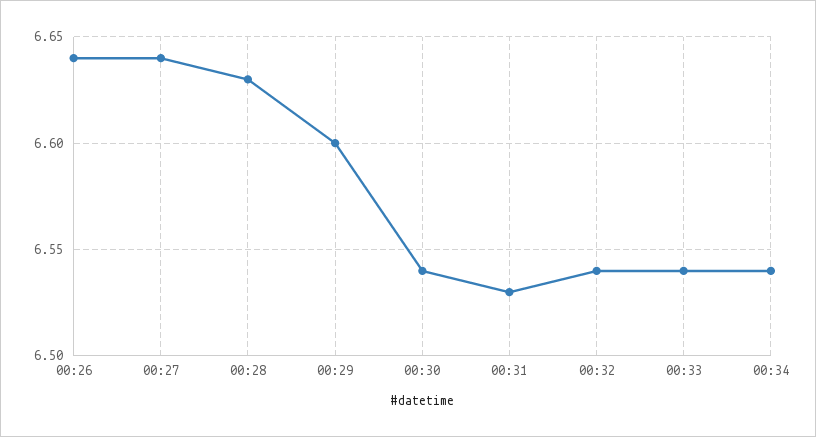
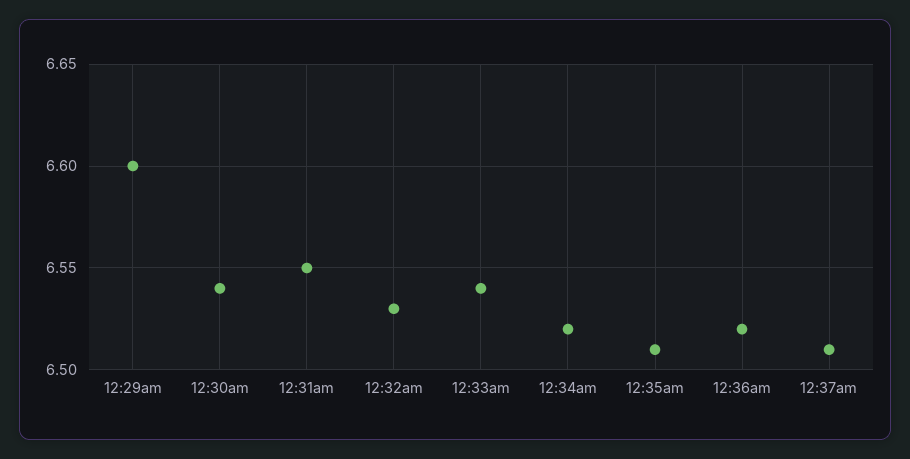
00:26: 6.64 -> none
00:27: 6.64 -> none
00:28: 6.63 -> none
00:31: 6.53 -> 6.55
00:32: 6.54 -> 6.53
00:34: 6.54 -> 6.52
12:35am: none -> 6.51
12:36am: none -> 6.52
12:37am: none -> 6.51

